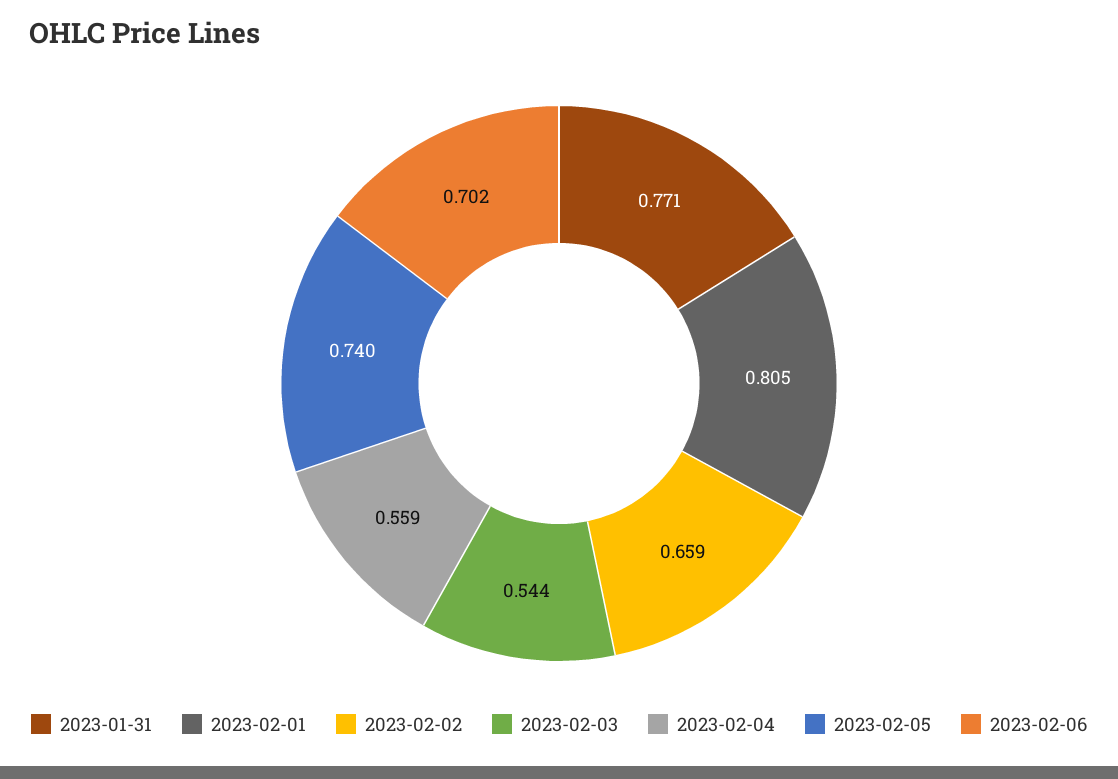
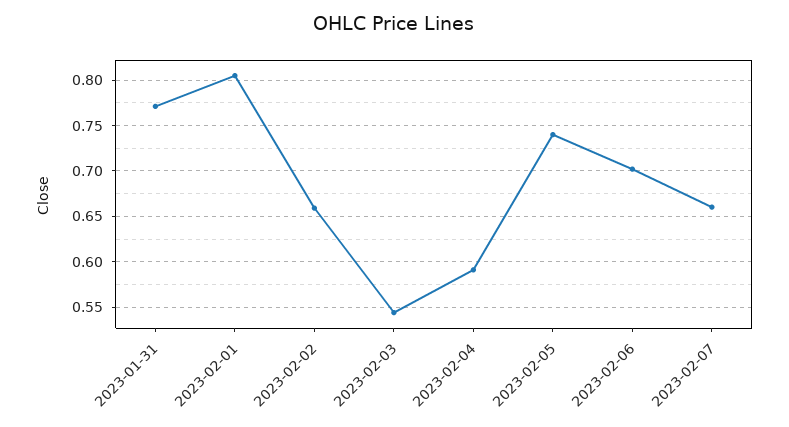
2023-02-04: 0.559 -> 0.59
2023-02-07: none -> 0.66

